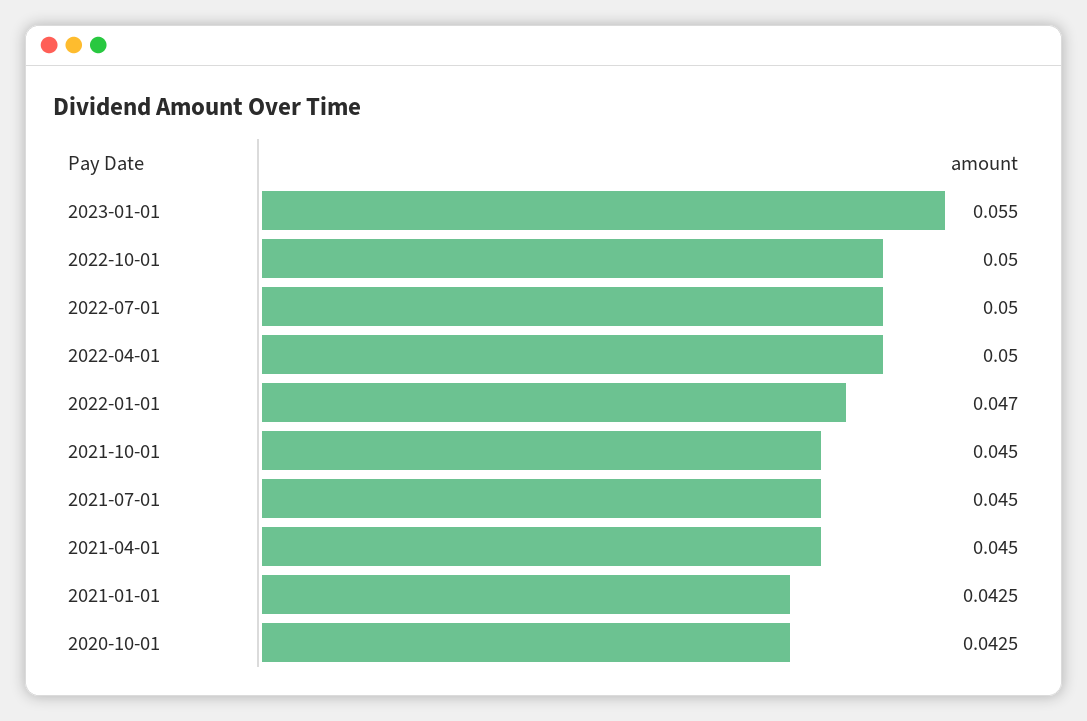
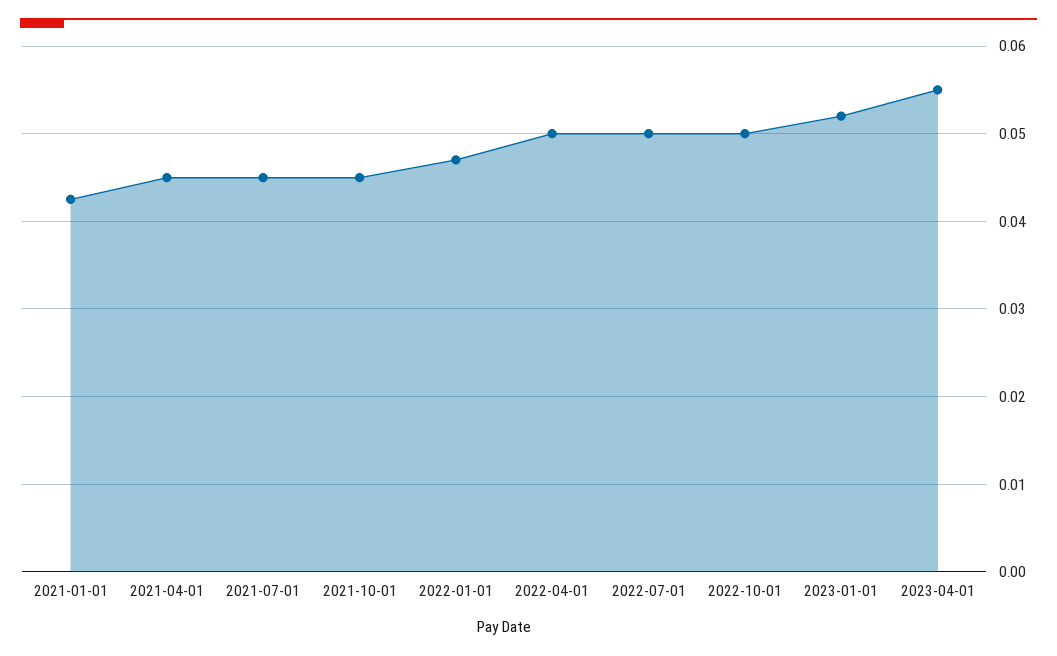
2023-01-01: 0.055 -> 0.052
2020-10-01: 0.0425 -> none
2023-04-01: none -> 0.055

